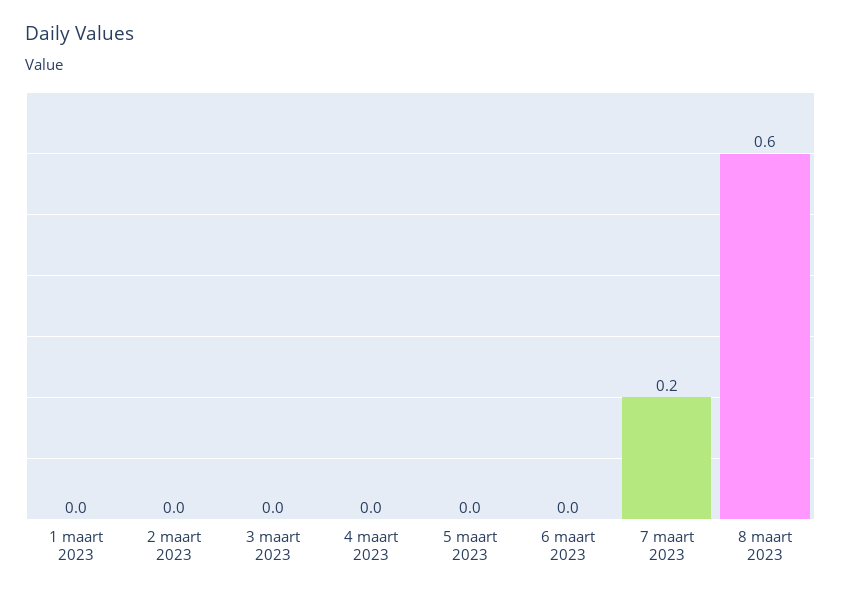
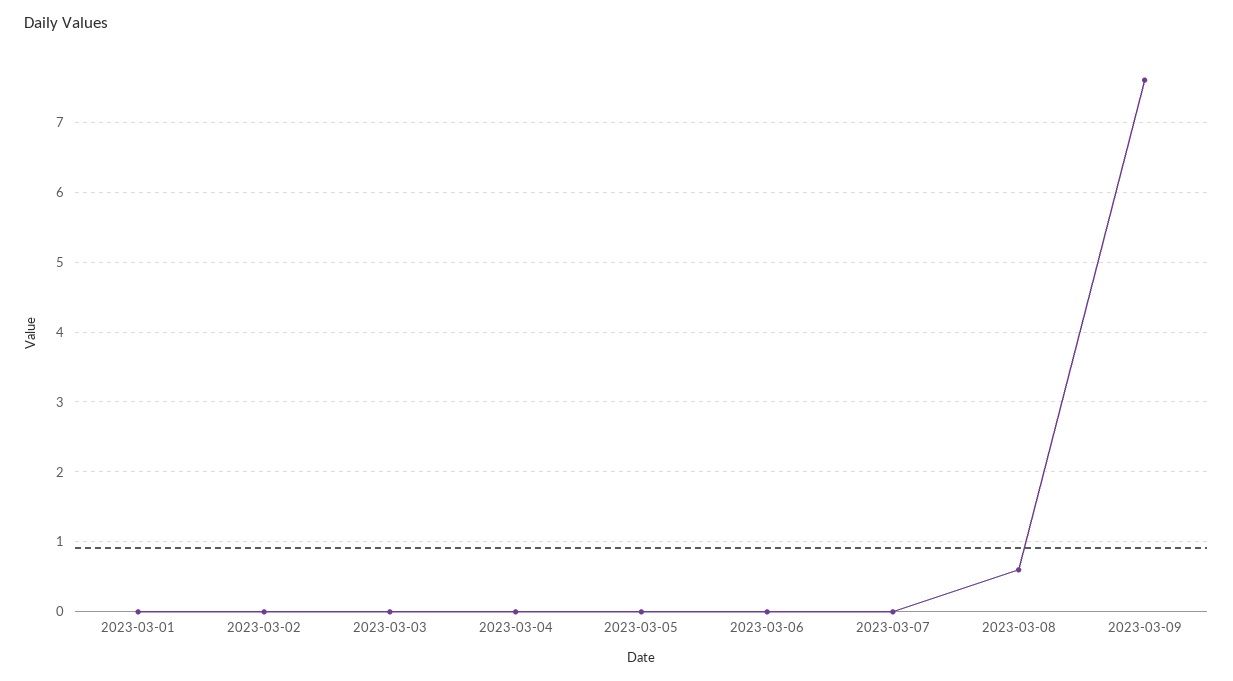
7 maart 2023: 0.2 -> 0
2023-03-09: none -> 7.6

